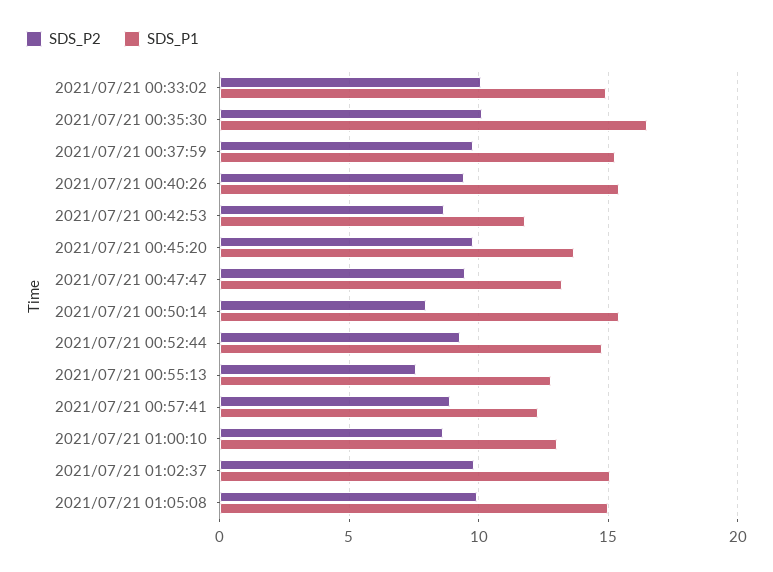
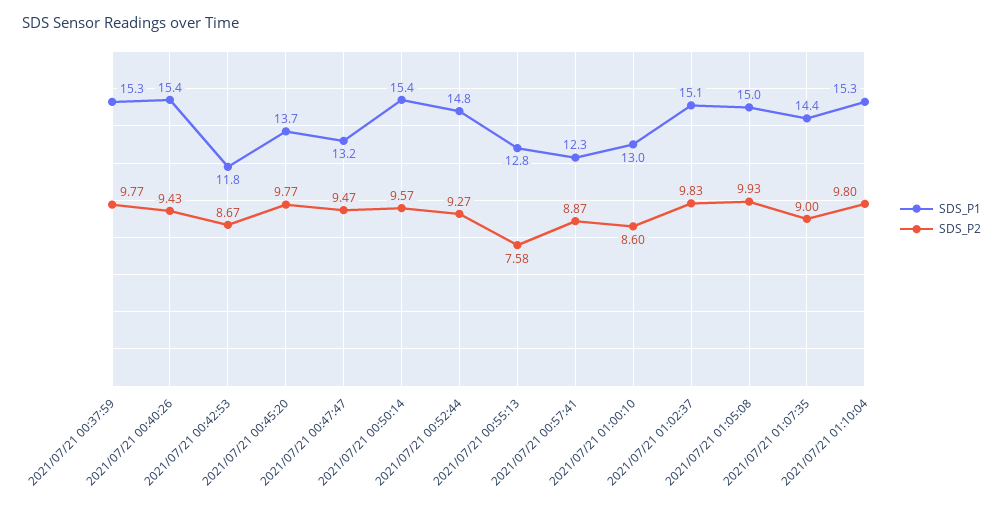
SDS_P2, 2021/07/21 00:33:02: 10 -> none
SDS_P1, 2021/07/21 00:33:02: 15 -> none
SDS_P2, 2021/07/21 00:35:30: 10 -> none
SDS_P1, 2021/07/21 00:35:30: 16.5 -> none
SDS_P2, 2021/07/21 00:50:14: 8 -> 9.57
SDS_P1, 2021/07/21 01:07:35: none -> 14.4
SDS_P2, 2021/07/21 01:07:35: none -> 9
SDS_P1, 2021/07/21 01:10:04: none -> 15.3
SDS_P2, 2021/07/21 01:10:04: none -> 9.8

